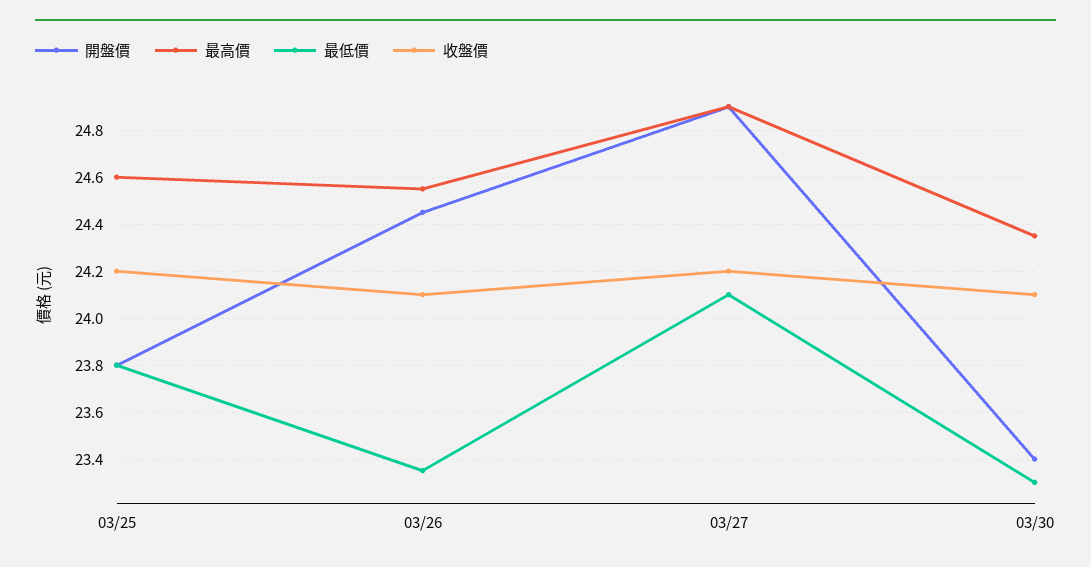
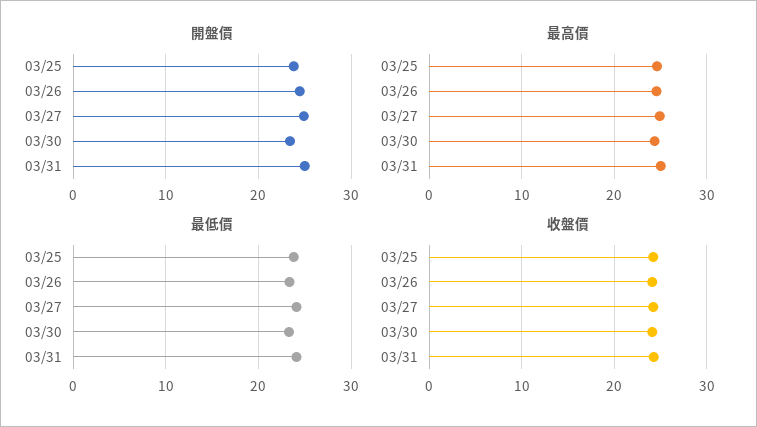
開盤價, 03/31: none -> 25
最高價, 03/31: none -> 25
最低價, 03/31: none -> 24
收盤價, 03/31: none -> 24

